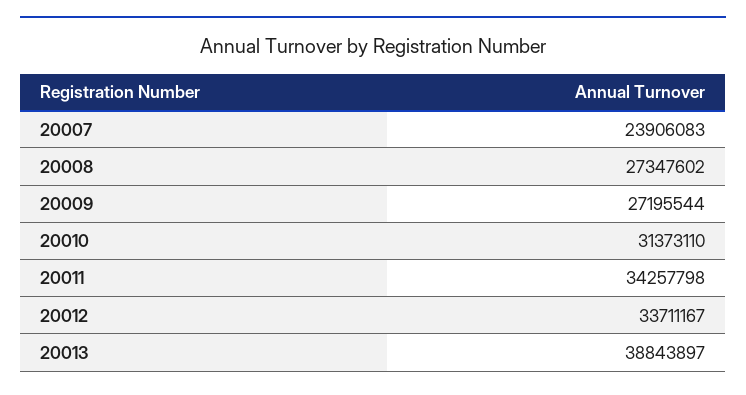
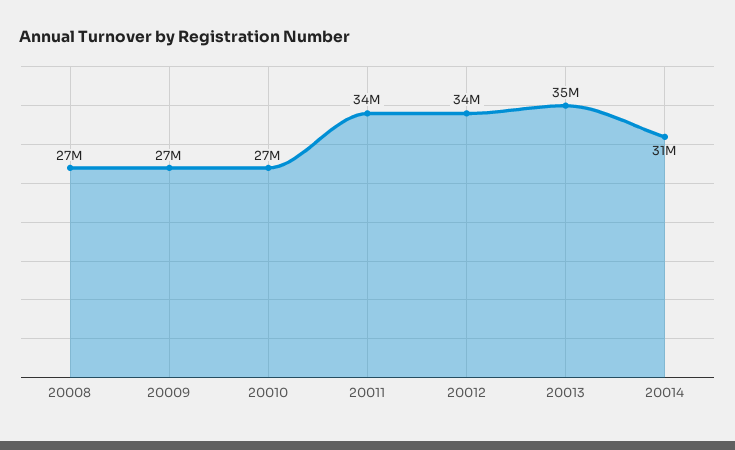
20007: 23906083 -> none
20010: 31373110 -> 27000000
20013: 38843897 -> 35000000
20014: none -> 31000000

